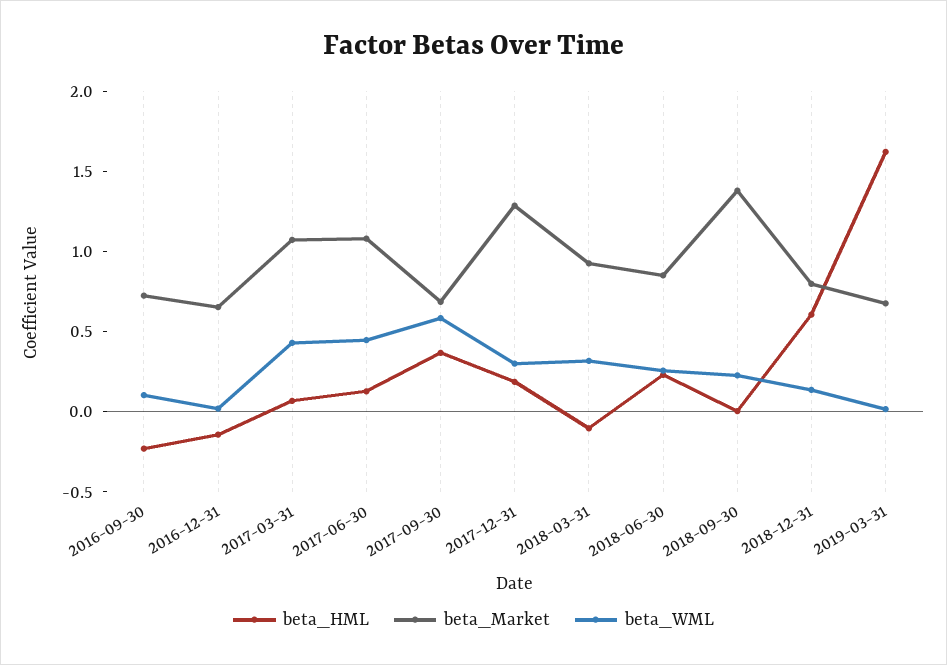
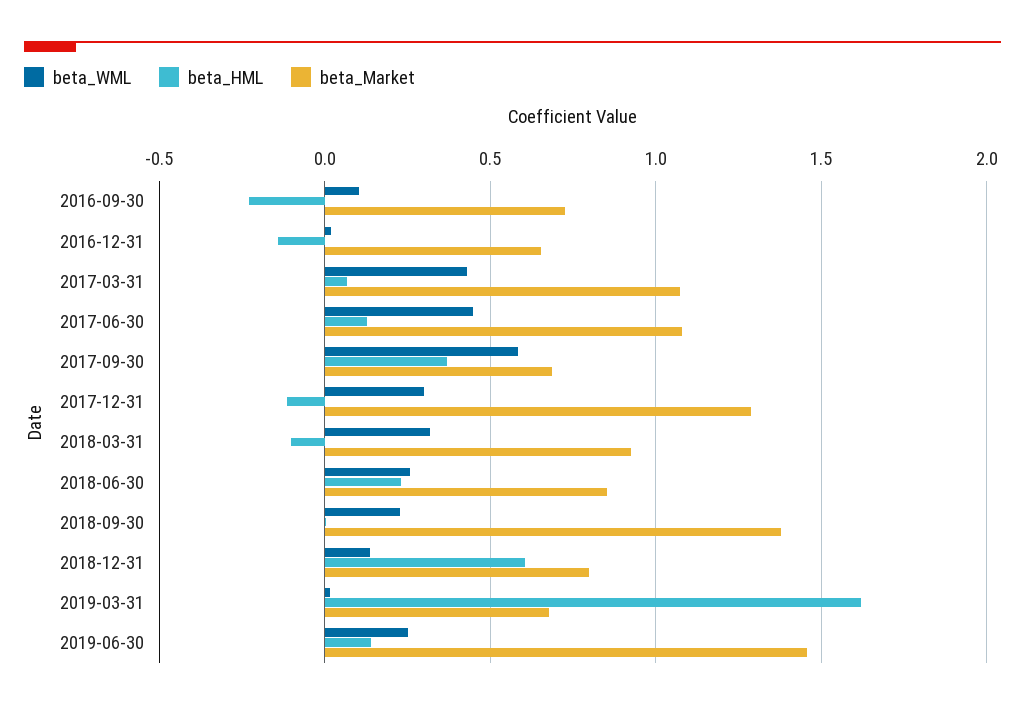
beta_HML, 2017-12-31: 0.2 -> -0.1
beta_WML, 2019-06-30: none -> 0.25
beta_HML, 2019-06-30: none -> 0.15
beta_Market, 2019-06-30: none -> 1.45

